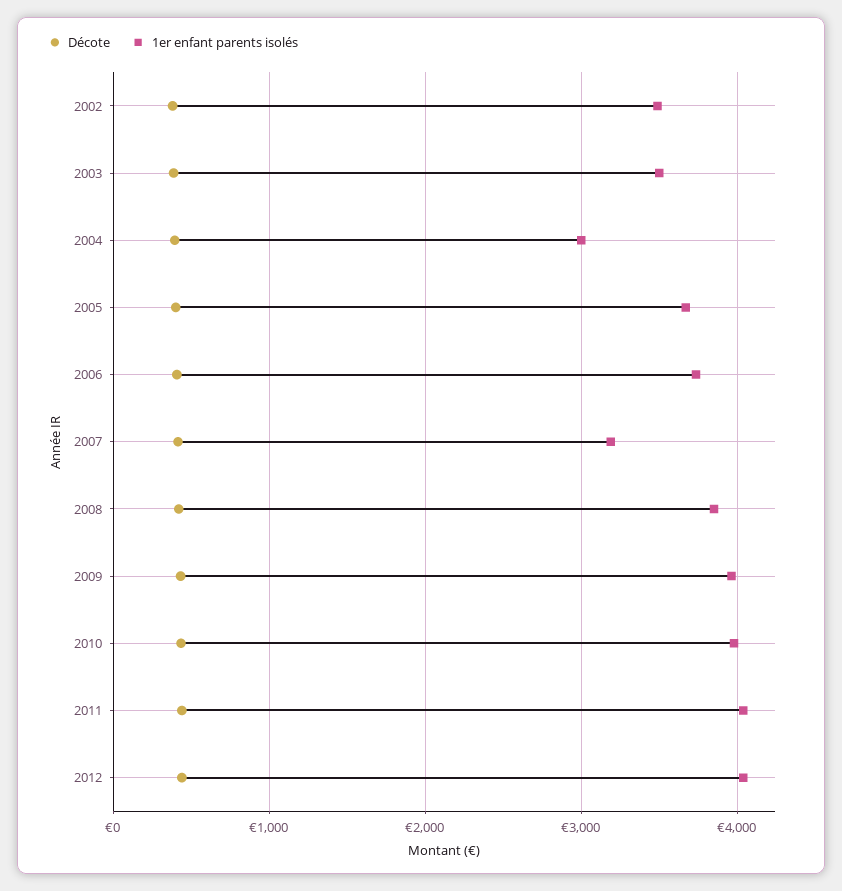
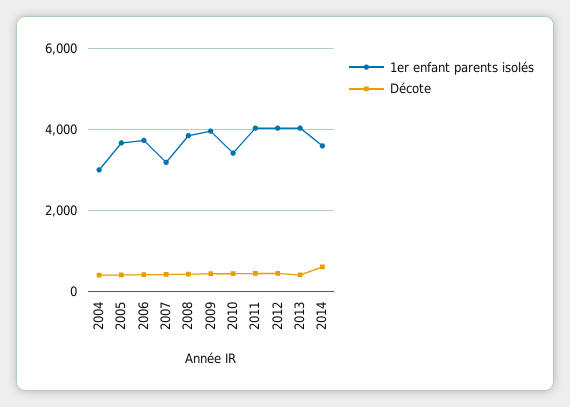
Décote, 2002: 400 -> none
1er enfant parents isolés, 2002: 3500 -> none
Décote, 2003: 400 -> none
1er enfant parents isolés, 2003: 3500 -> none
1er enfant parents isolés, 2010: 4000 -> 3400
1er enfant parents isolés, 2013: none -> 4000
Décote, 2013: none -> 400
1er enfant parents isolés, 2014: none -> 3600
Décote, 2014: none -> 600

